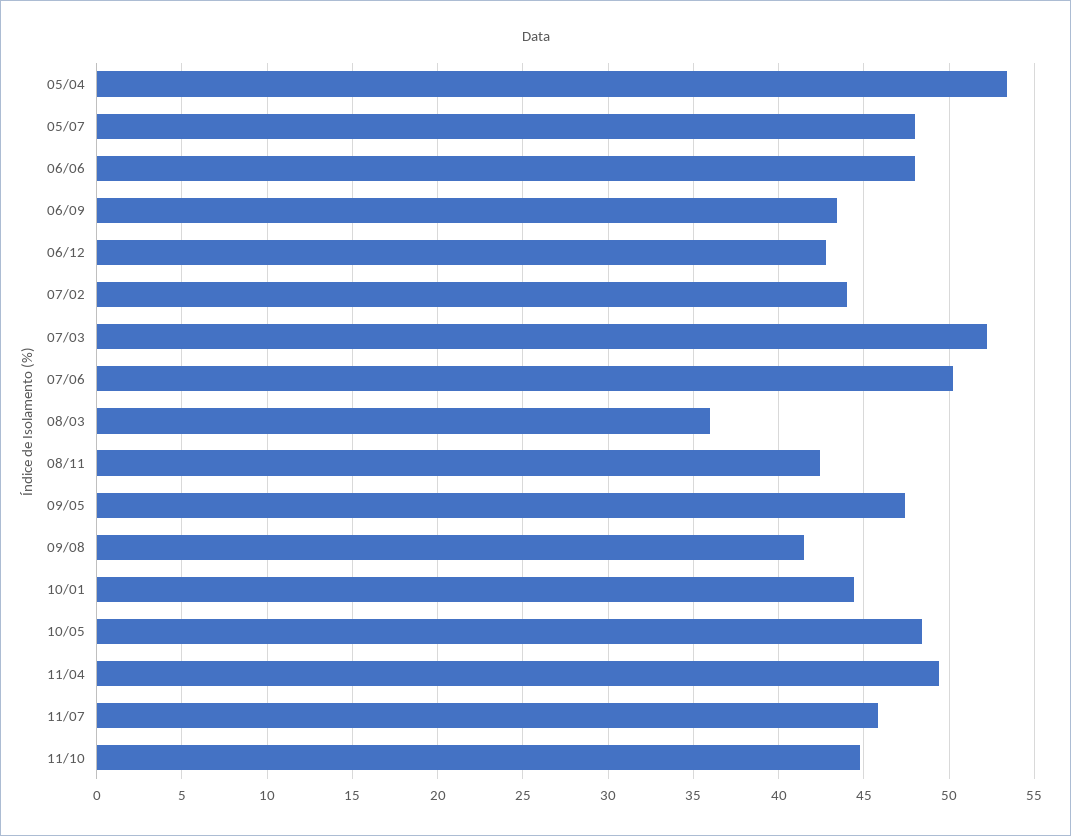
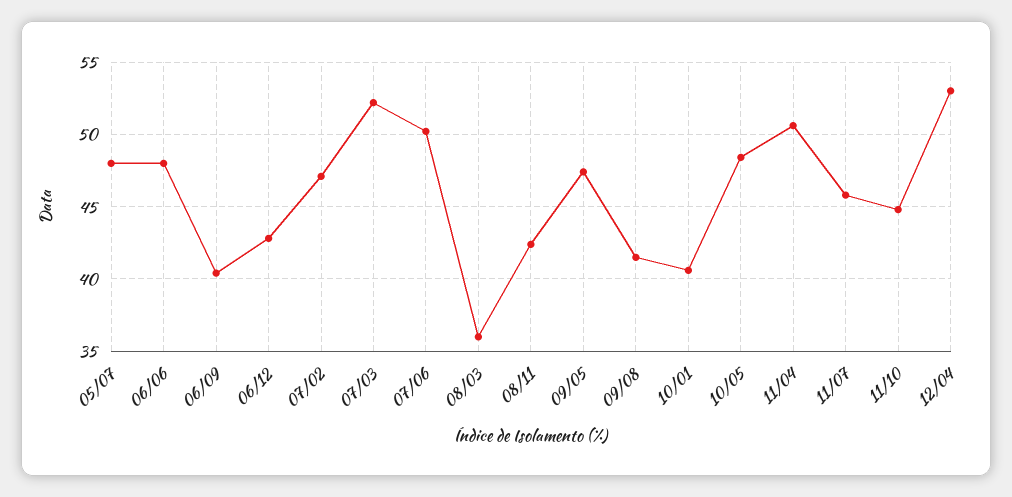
05/04: 53.5 -> none
06/09: 43.5 -> 40.5
07/02: 44 -> 47
10/01: 44.5 -> 40.5
11/04: 49.5 -> 50.5
12/04: none -> 53

